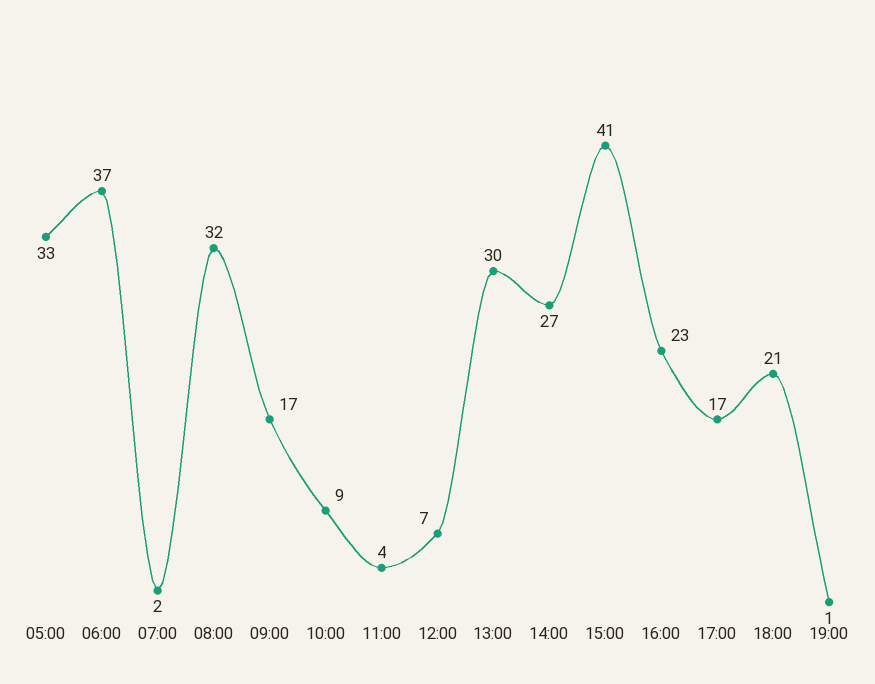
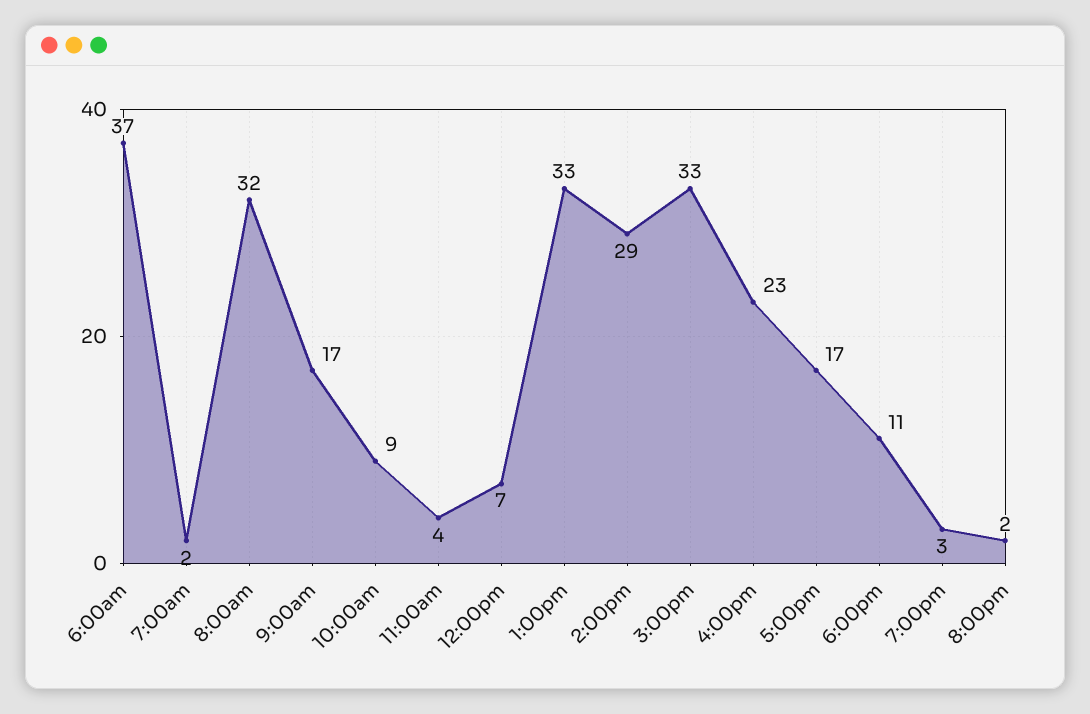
05:00: 33 -> none
13:00: 30 -> 33
14:00: 27 -> 29
15:00: 41 -> 33
18:00: 21 -> 11
19:00: 1 -> 3
8:00pm: none -> 2

